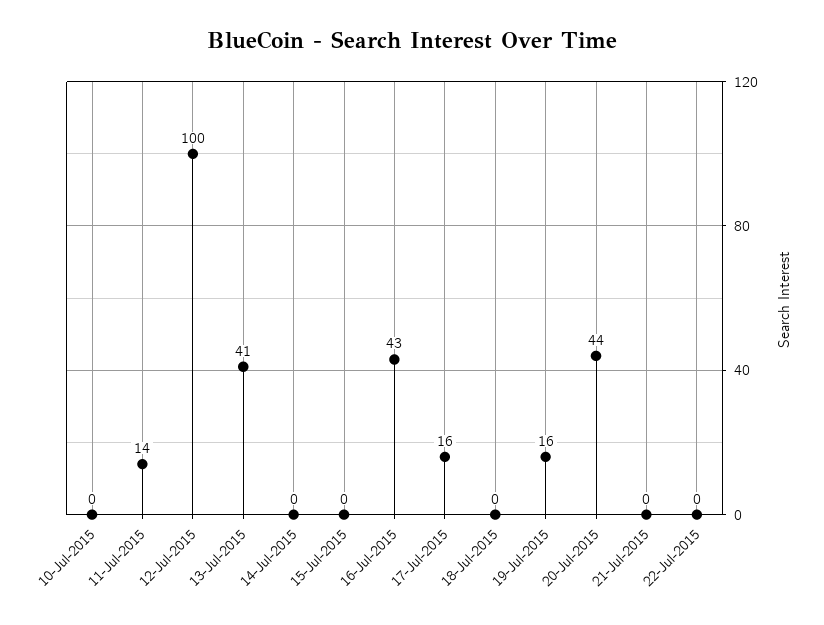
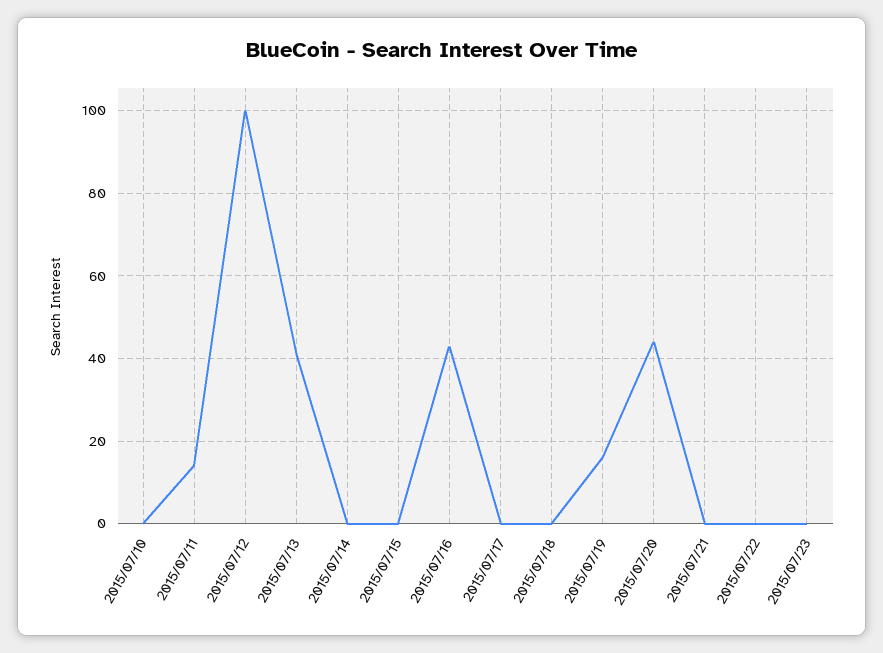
17-Jul-2015: 16 -> 0
2015/07/23: none -> 0

